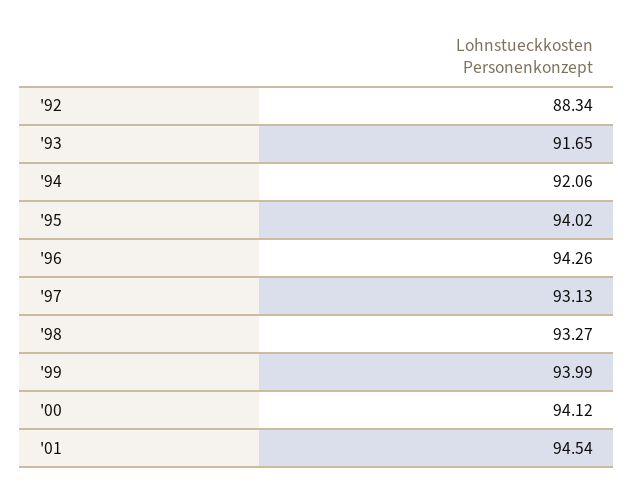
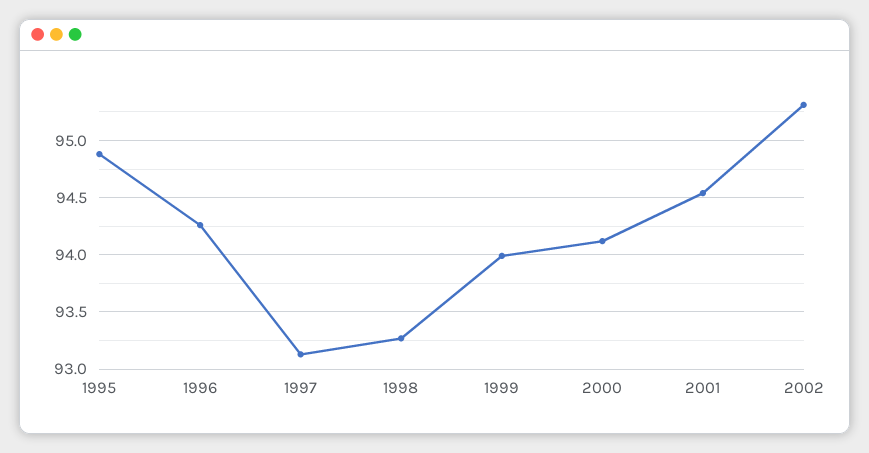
'92: 88.34 -> none
'93: 91.65 -> none
'94: 92.06 -> none
'95: 94.02 -> 94.9
2002: none -> 95.3

